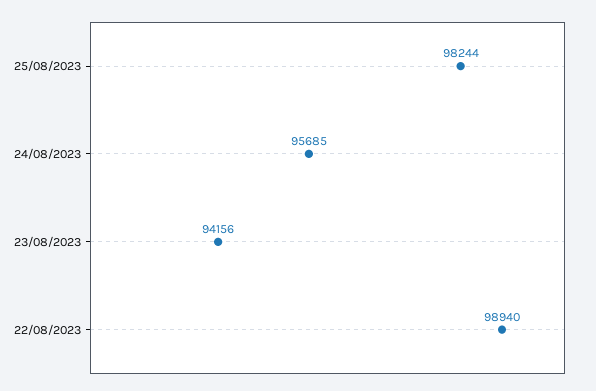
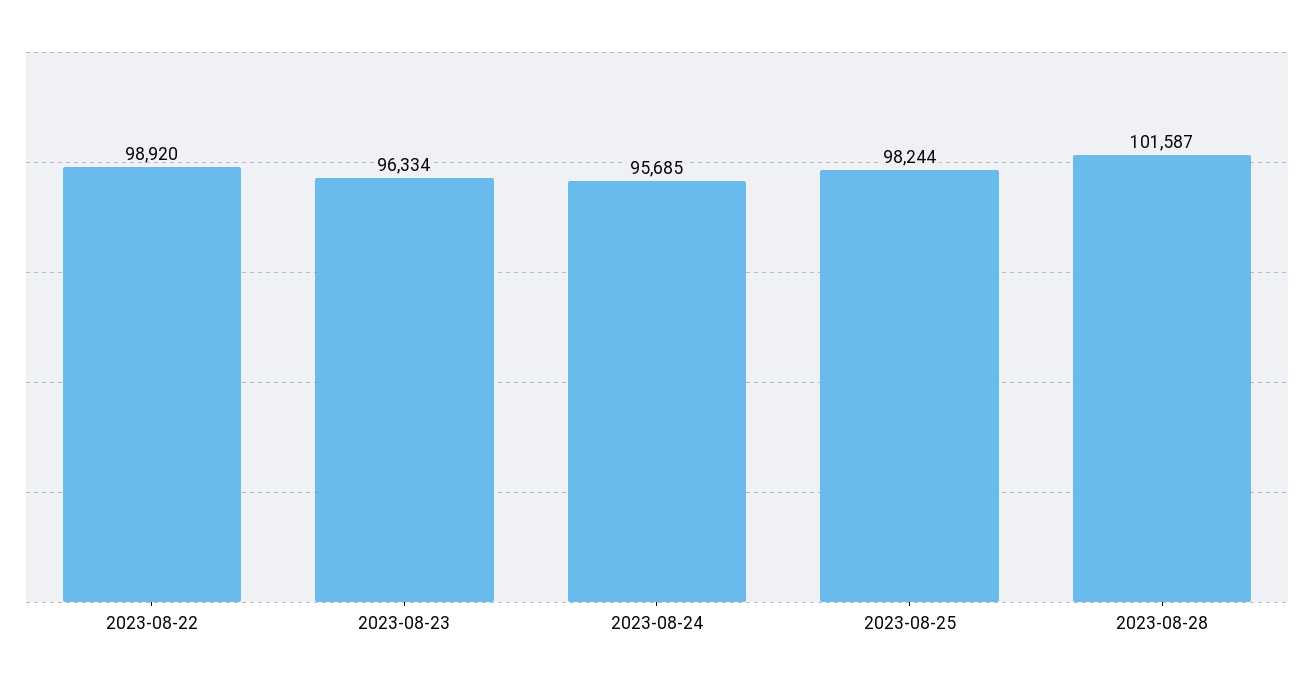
23/08/2023: 94156 -> 96334
22/08/2023: 98940 -> 98920
2023-08-28: none -> 101587

